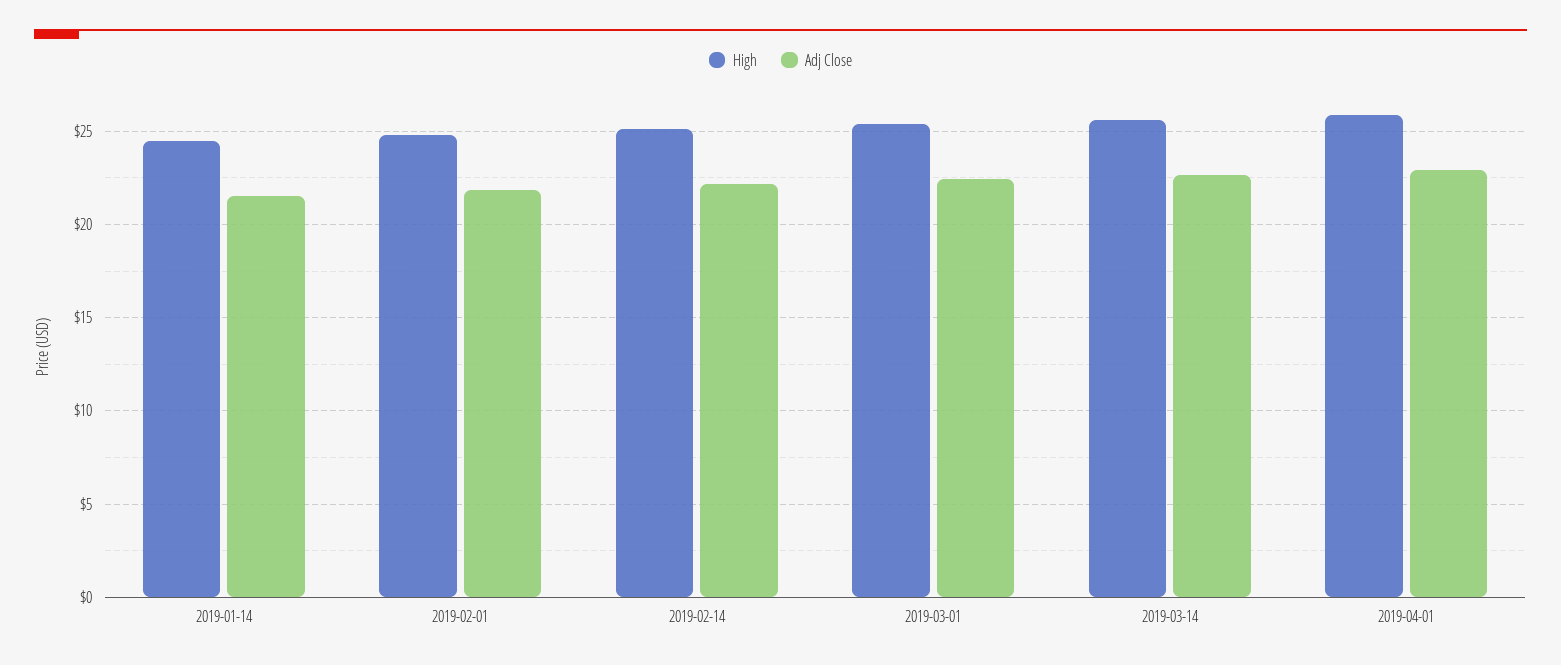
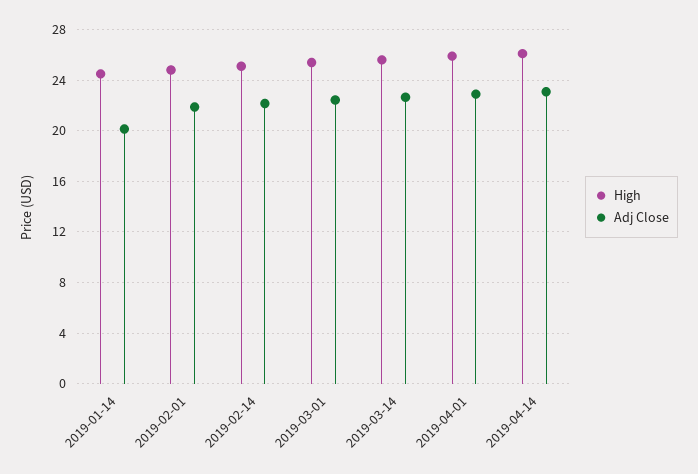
Adj Close, 2019-01-14: 21.5 -> 20
High, 2019-04-14: none -> 26
Adj Close, 2019-04-14: none -> 23

